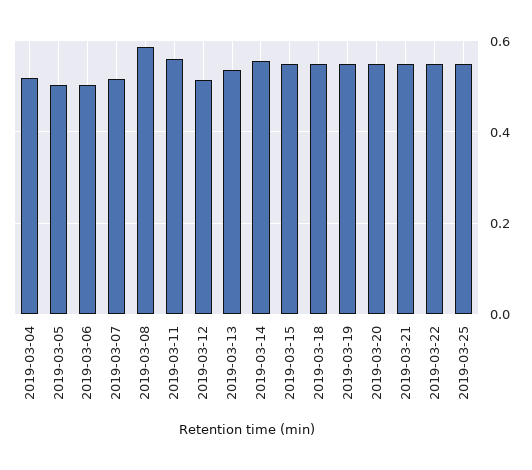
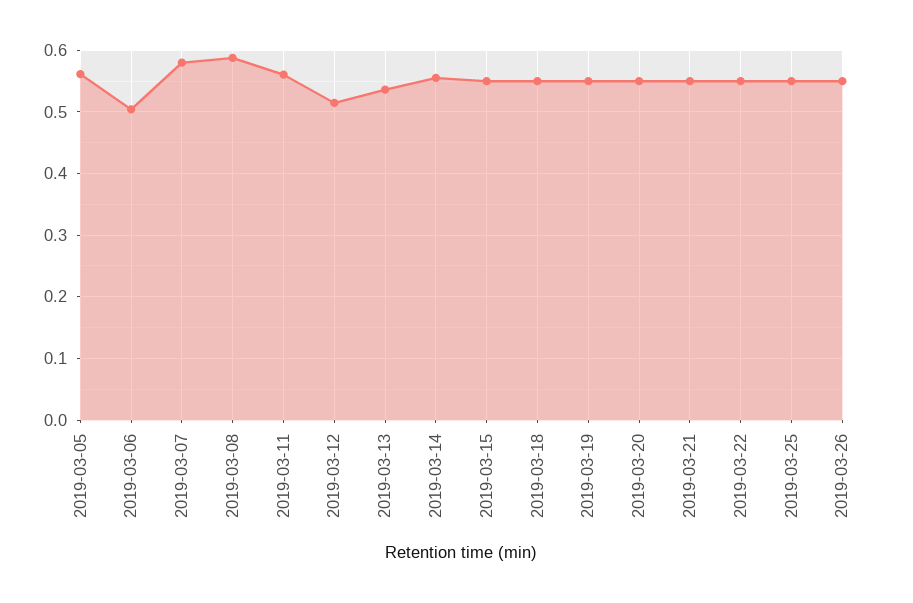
2019-03-04: 0.52 -> none
2019-03-05: 0.5 -> 0.56
2019-03-07: 0.52 -> 0.58
2019-03-26: none -> 0.55

